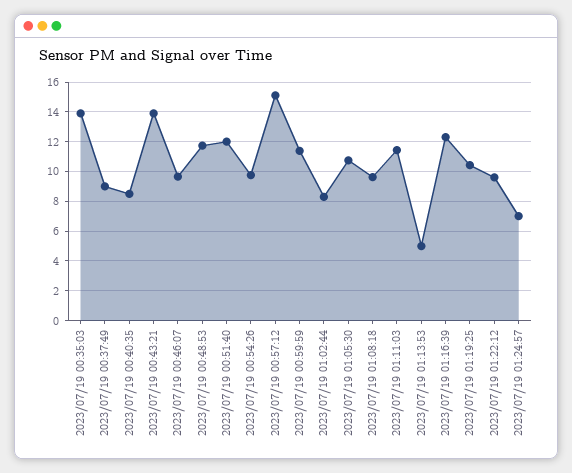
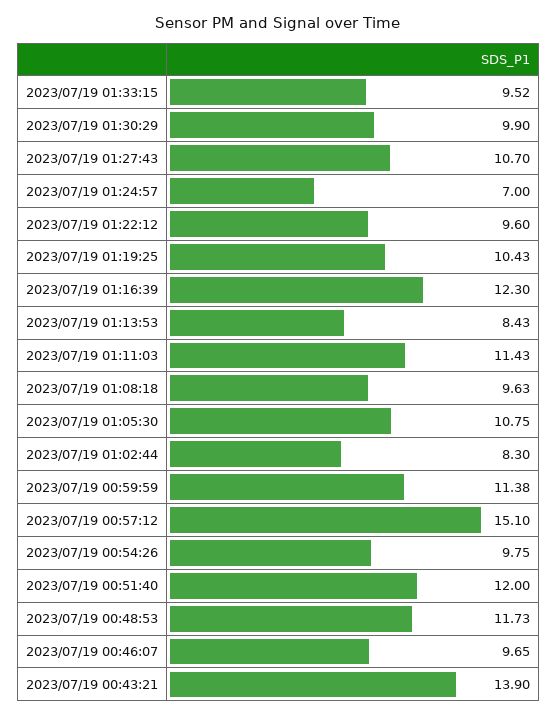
2023/07/19 00:35:03: 14 -> none
2023/07/19 00:37:49: 9 -> none
2023/07/19 00:40:35: 8.5 -> none
2023/07/19 01:13:53: 5 -> 8.43
2023/07/19 01:33:15: none -> 9.52
2023/07/19 01:30:29: none -> 9.9
2023/07/19 01:27:43: none -> 10.7

